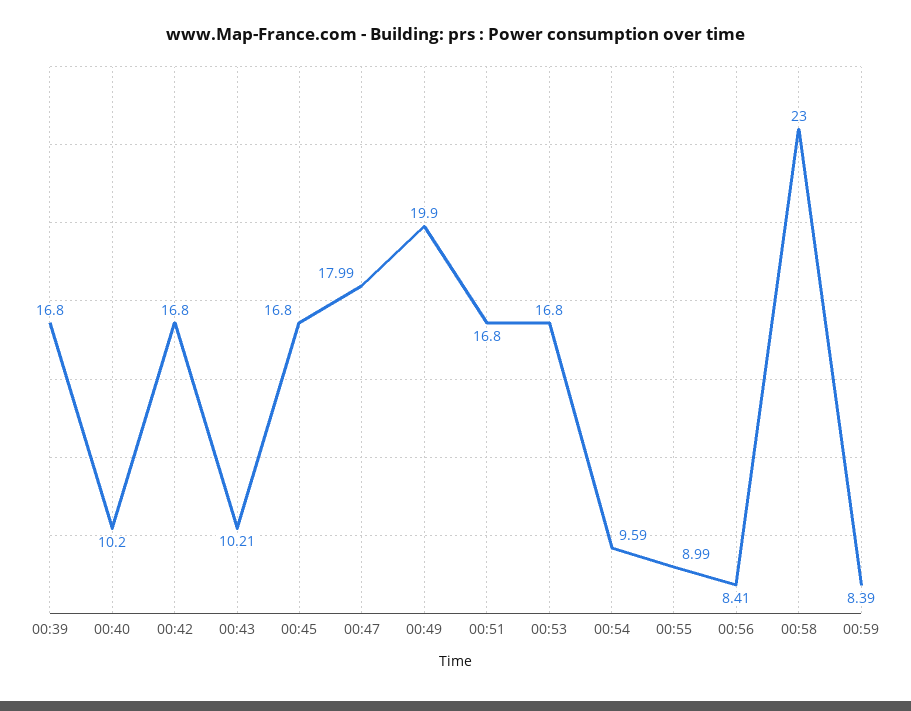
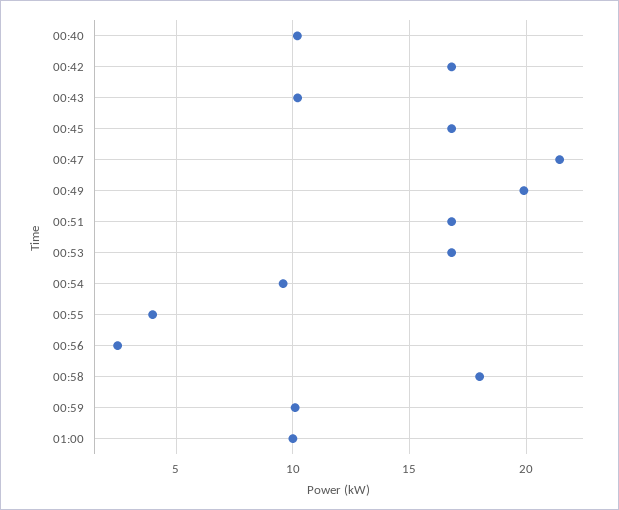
00:39: 16.8 -> none
00:47: 17.99 -> 21.5
00:55: 8.99 -> 4
00:56: 8.41 -> 2.5
00:58: 23 -> 18
00:59: 8.39 -> 10
01:00: none -> 10

